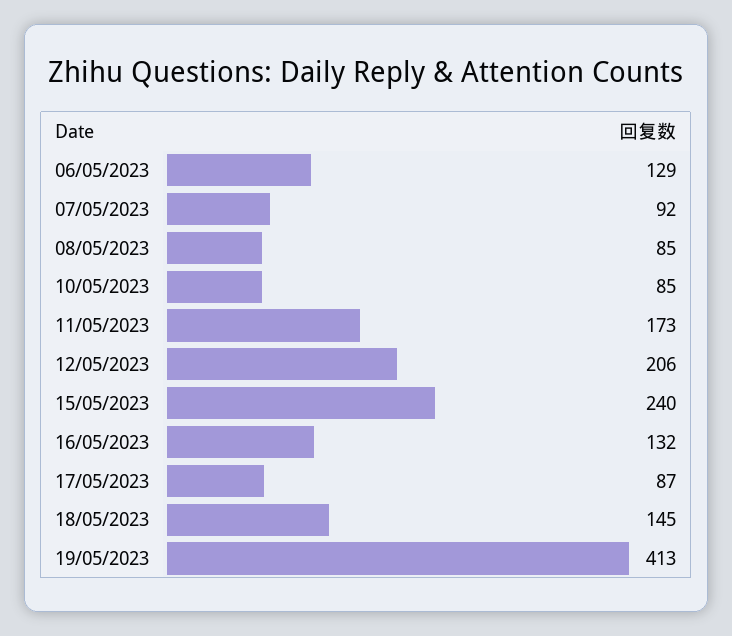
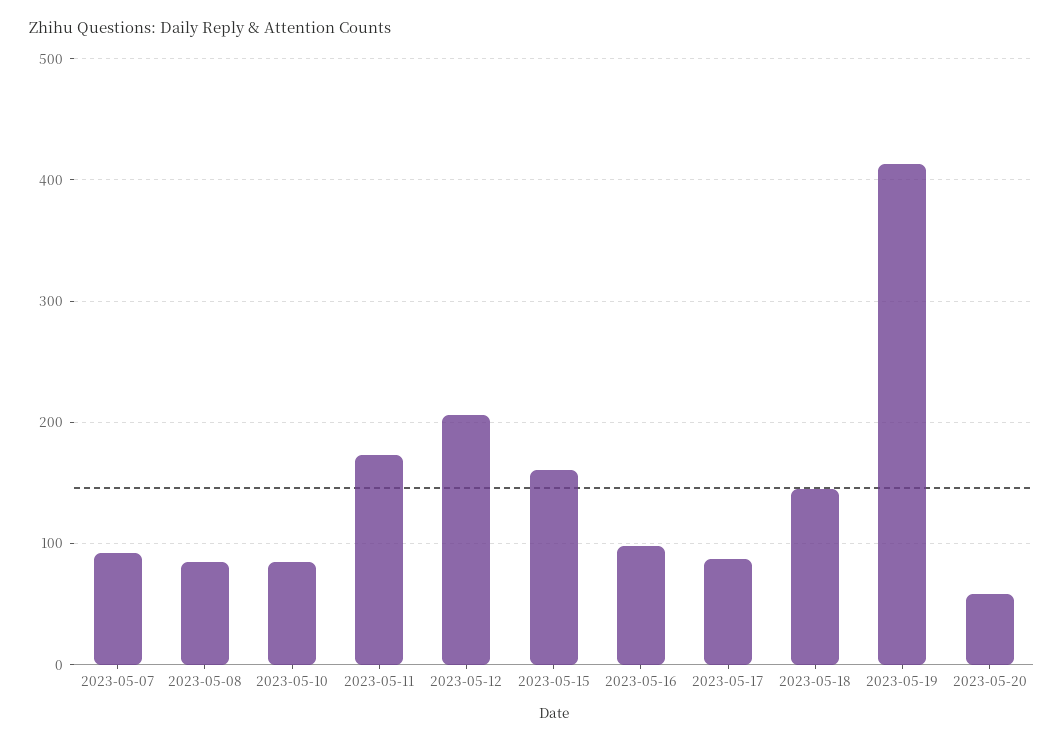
06/05/2023: 129 -> none
15/05/2023: 240 -> 160
16/05/2023: 132 -> 100
2023-05-20: none -> 60

